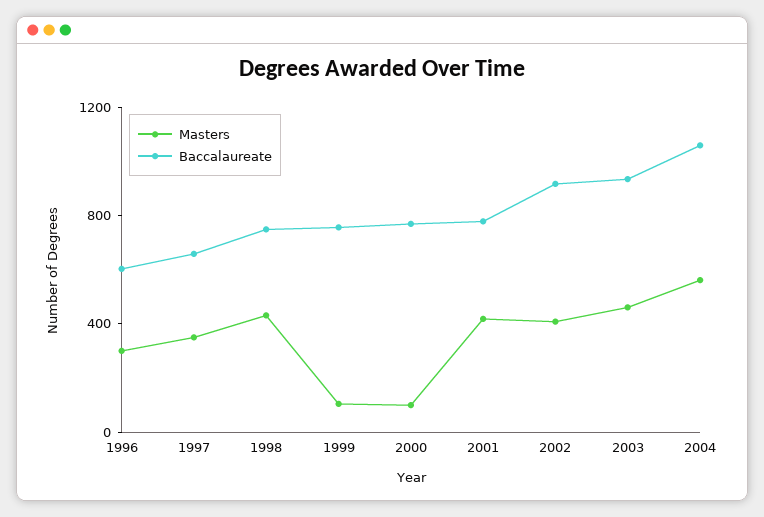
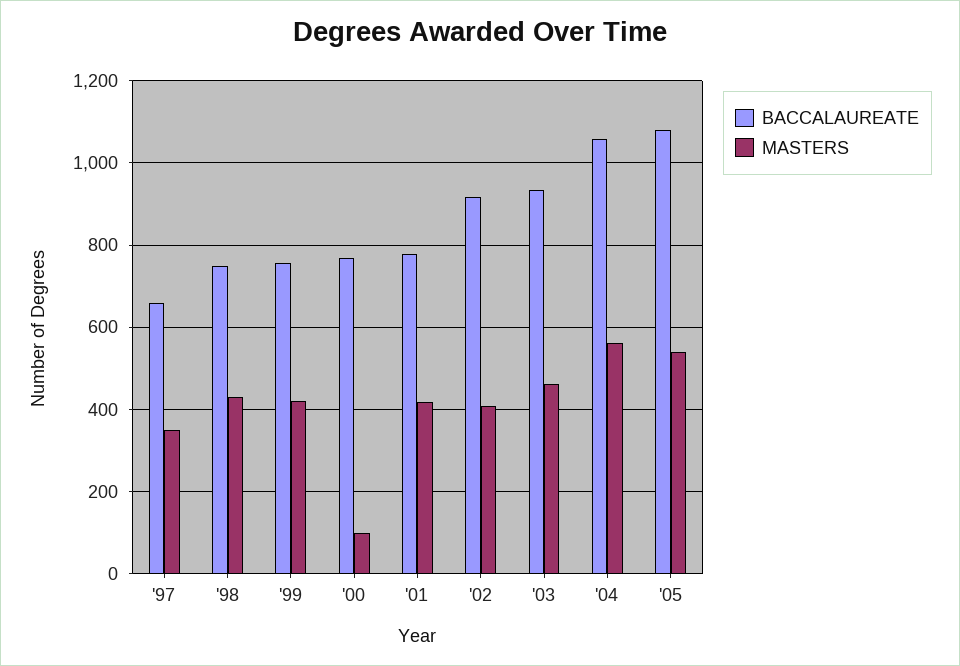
Masters, 1996: 300 -> none
Baccalaureate, 1996: 600 -> none
Masters, 1999: 100 -> 420
Baccalaureate, '05: none -> 1080
Masters, '05: none -> 540

